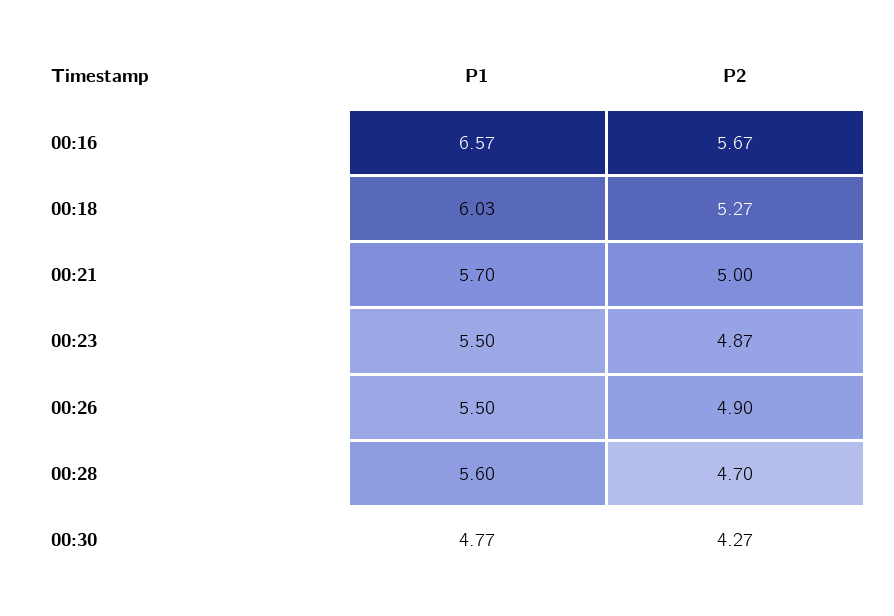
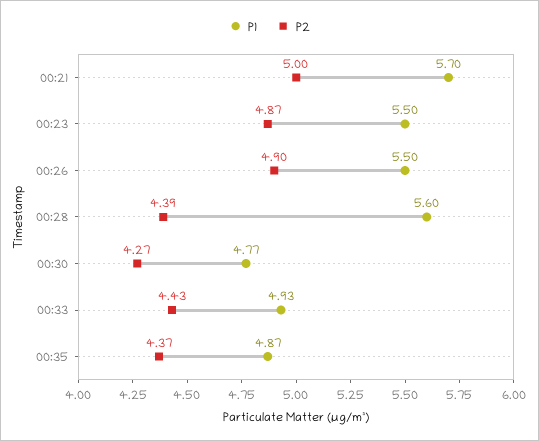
P1, 00:16: 6.57 -> none
P2, 00:16: 5.67 -> none
P1, 00:18: 6.03 -> none
P2, 00:18: 5.27 -> none
P2, 00:28: 4.7 -> 4.39
P1, 00:33: none -> 4.93
P2, 00:33: none -> 4.43
P1, 00:35: none -> 4.87
P2, 00:35: none -> 4.37

